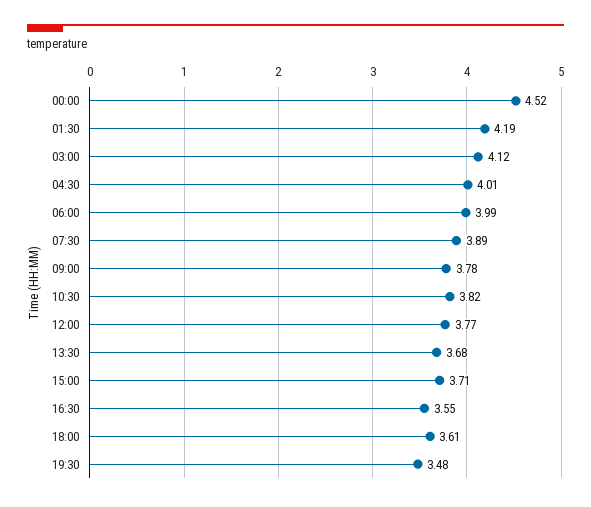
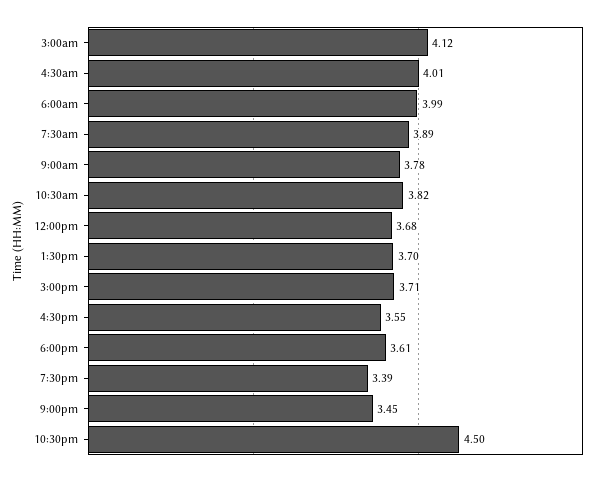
00:00: 4.52 -> none
01:30: 4.19 -> none
12:00: 3.77 -> 3.68
13:30: 3.68 -> 3.7
19:30: 3.48 -> 3.39
9:00pm: none -> 3.45
10:30pm: none -> 4.5

